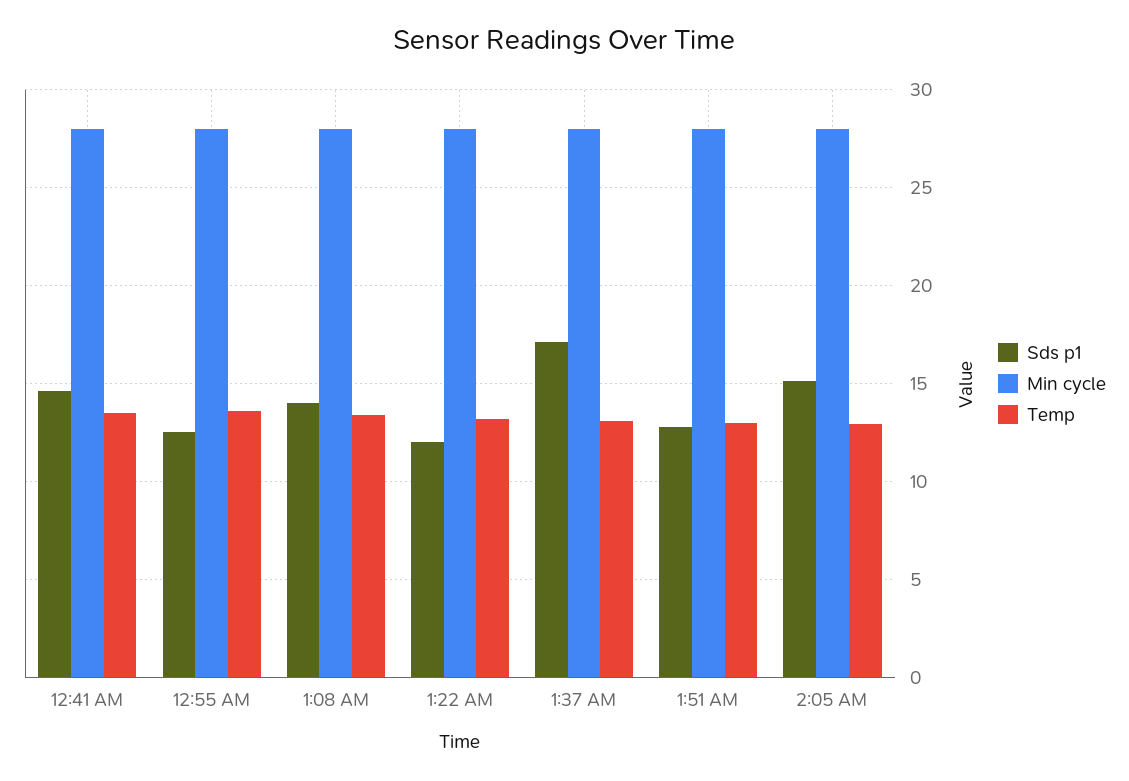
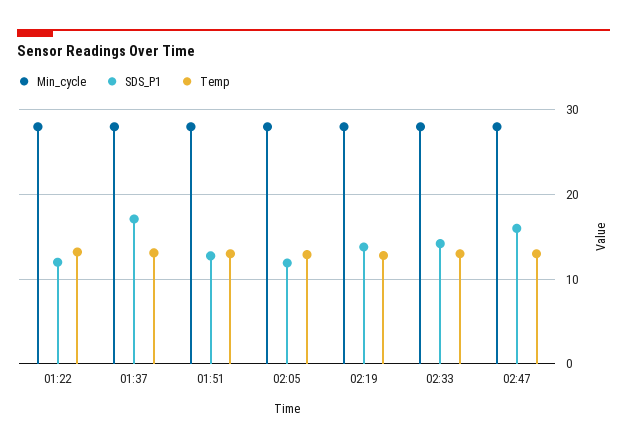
Sds p1, 12:41 AM: 14.5 -> none
Min cycle, 12:41 AM: 28 -> none
Temp, 12:41 AM: 13.5 -> none
Sds p1, 12:55 AM: 12.5 -> none
Min cycle, 12:55 AM: 28 -> none
Temp, 12:55 AM: 13.5 -> none
Sds p1, 1:08 AM: 14 -> none
Min cycle, 1:08 AM: 28 -> none
Temp, 1:08 AM: 13.5 -> none
Sds p1, 2:05 AM: 15 -> 12
Min cycle, 02:19: none -> 28
Sds p1, 02:19: none -> 14
Temp, 02:19: none -> 13
Min cycle, 02:33: none -> 28
Sds p1, 02:33: none -> 14
Temp, 02:33: none -> 13
Min cycle, 02:47: none -> 28
Sds p1, 02:47: none -> 16
Temp, 02:47: none -> 13

